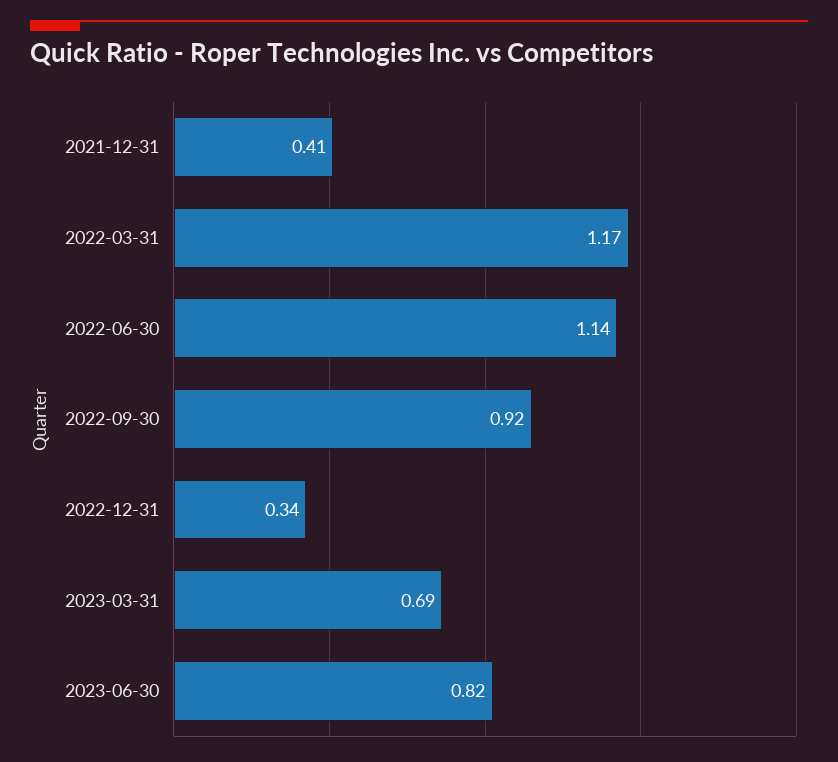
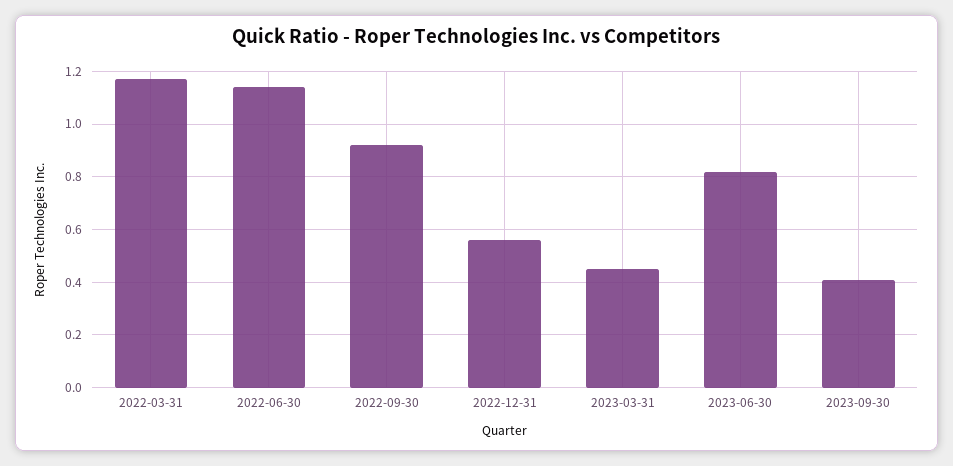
2021-12-31: 0.41 -> none
2022-12-31: 0.34 -> 0.55
2023-03-31: 0.69 -> 0.45
2023-09-30: none -> 0.4

